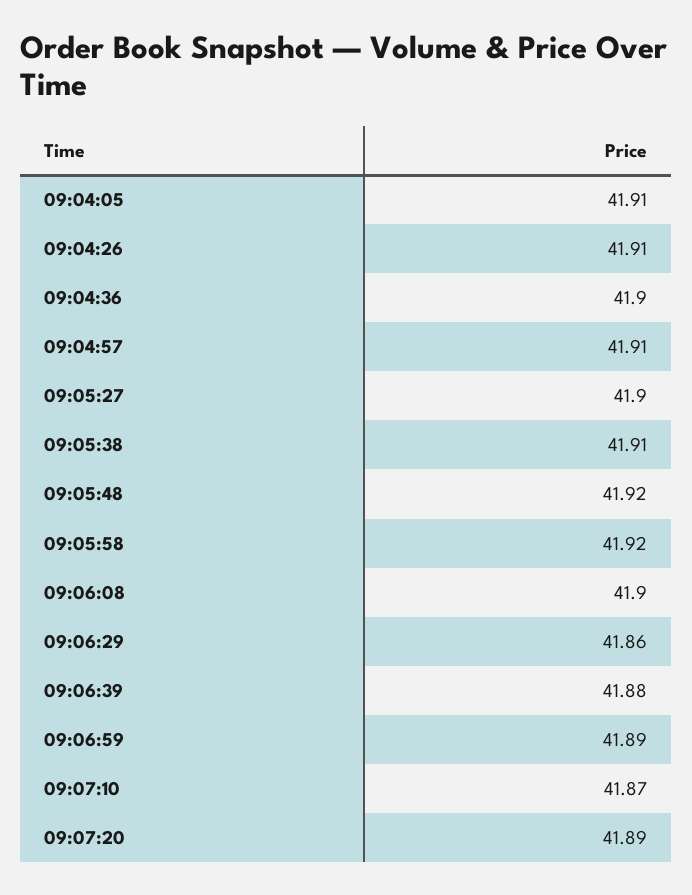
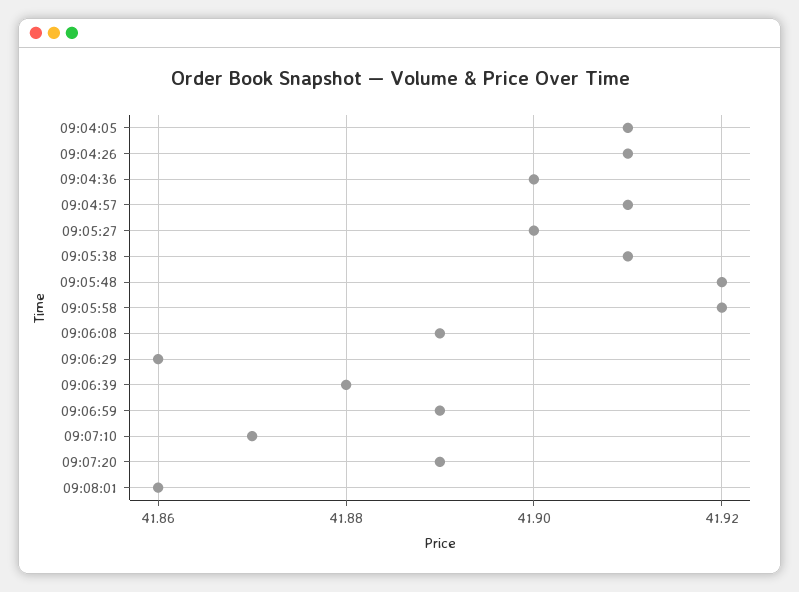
09:06:08: 41.9 -> 41.89
09:08:01: none -> 41.86

